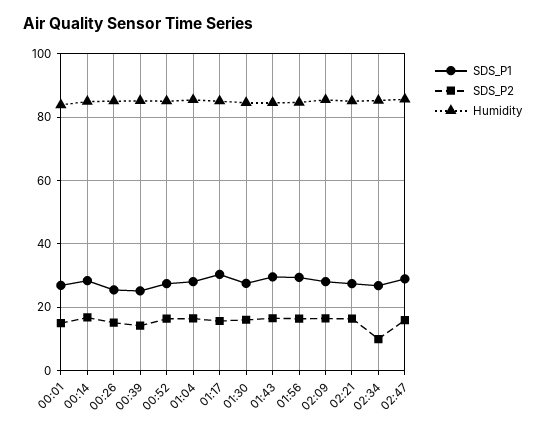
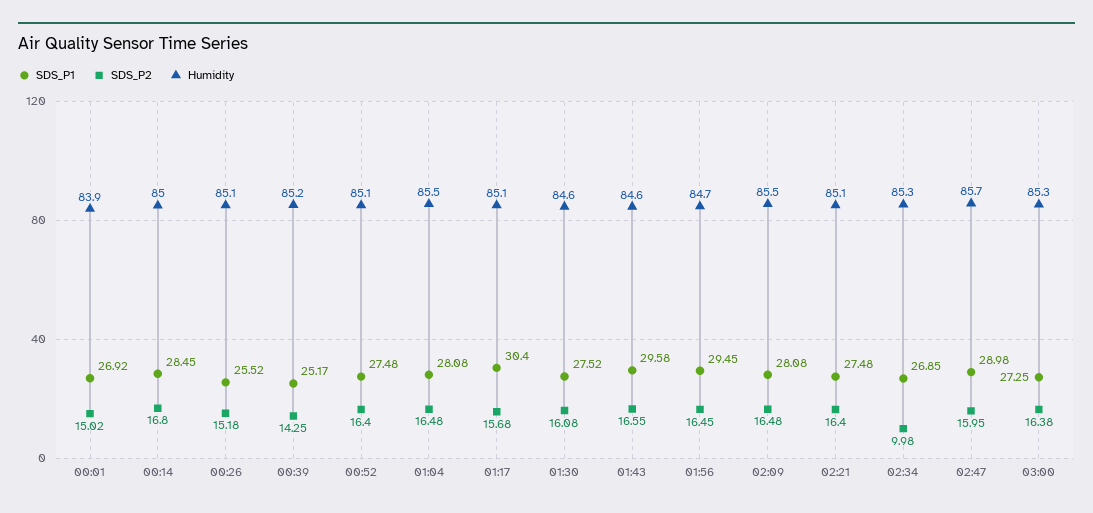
SDS_P1, 03:00: none -> 27.25
SDS_P2, 03:00: none -> 16.38
Humidity, 03:00: none -> 85.3

